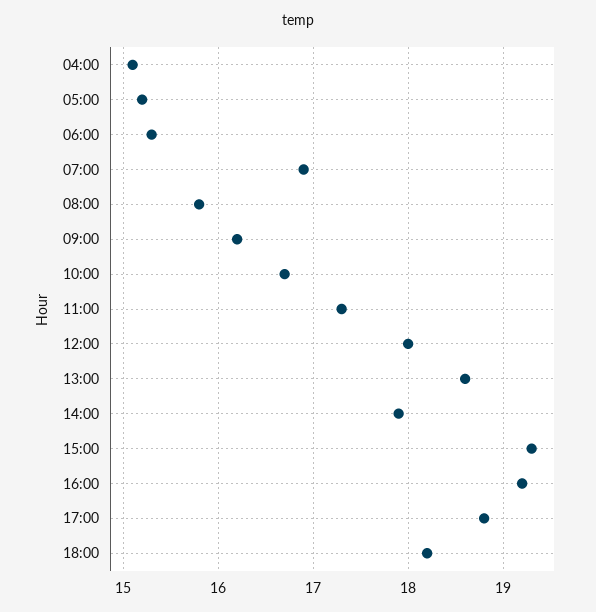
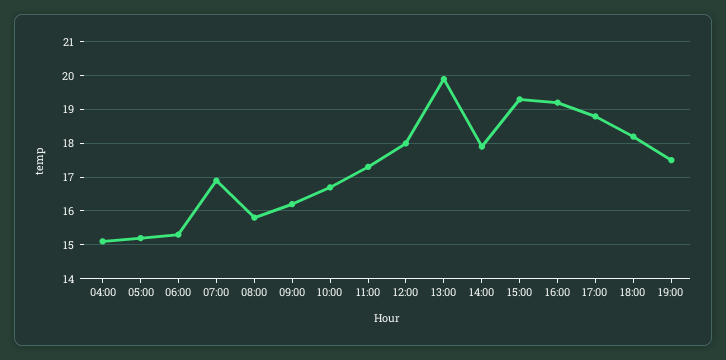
13:00: 18.6 -> 20
19:00: none -> 17.5

